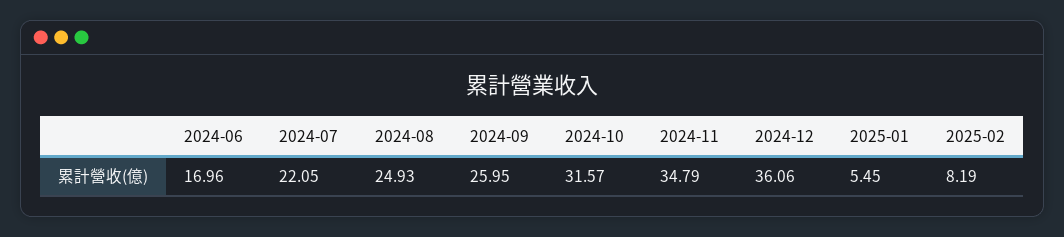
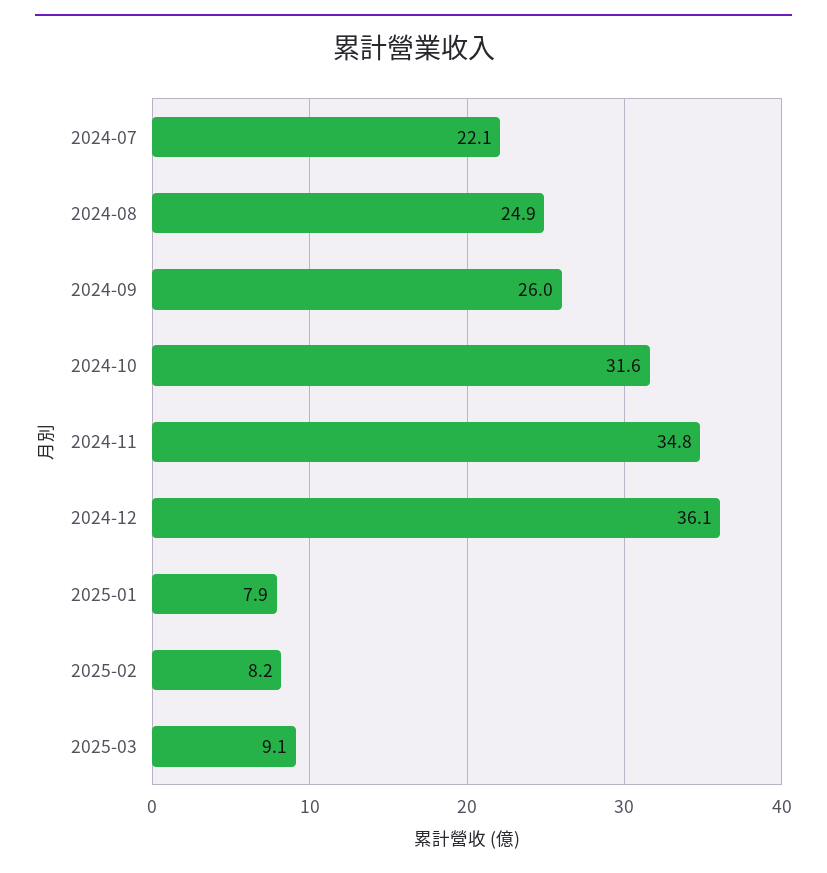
2024-06: 16.96 -> none
2025-01: 5.45 -> 7.9
2025-03: none -> 9.1

